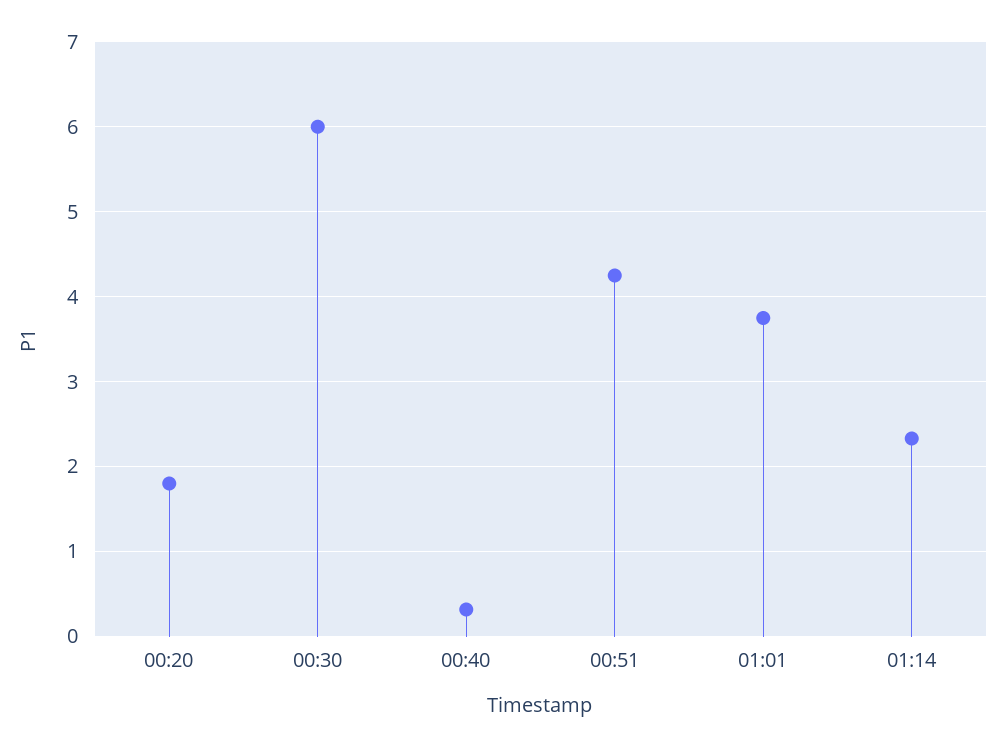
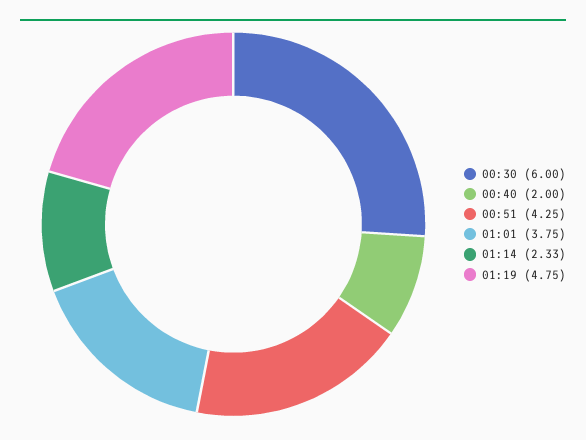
00:20: 1.8 -> none
00:40: 0.3 -> 2
01:19: none -> 4.75

